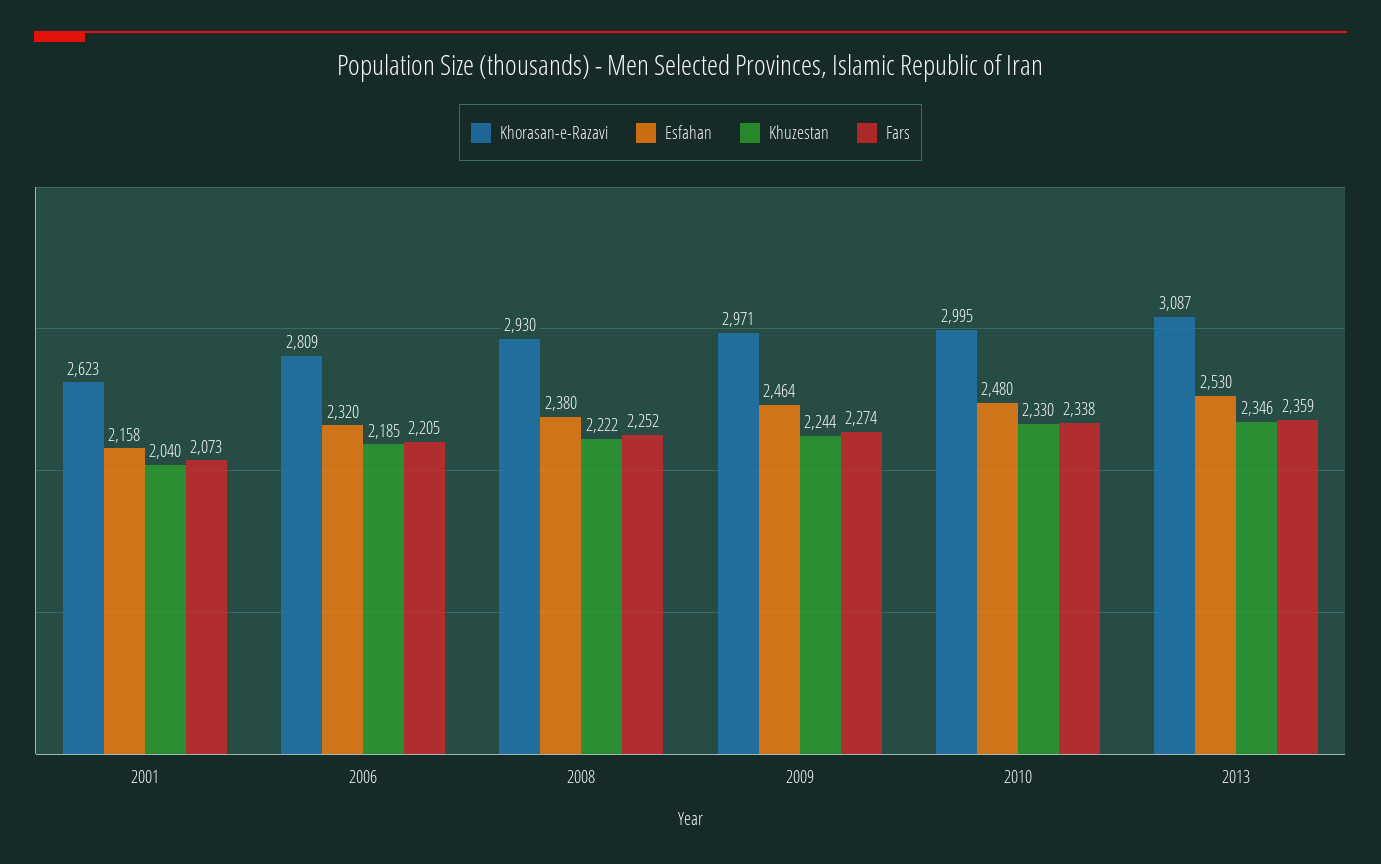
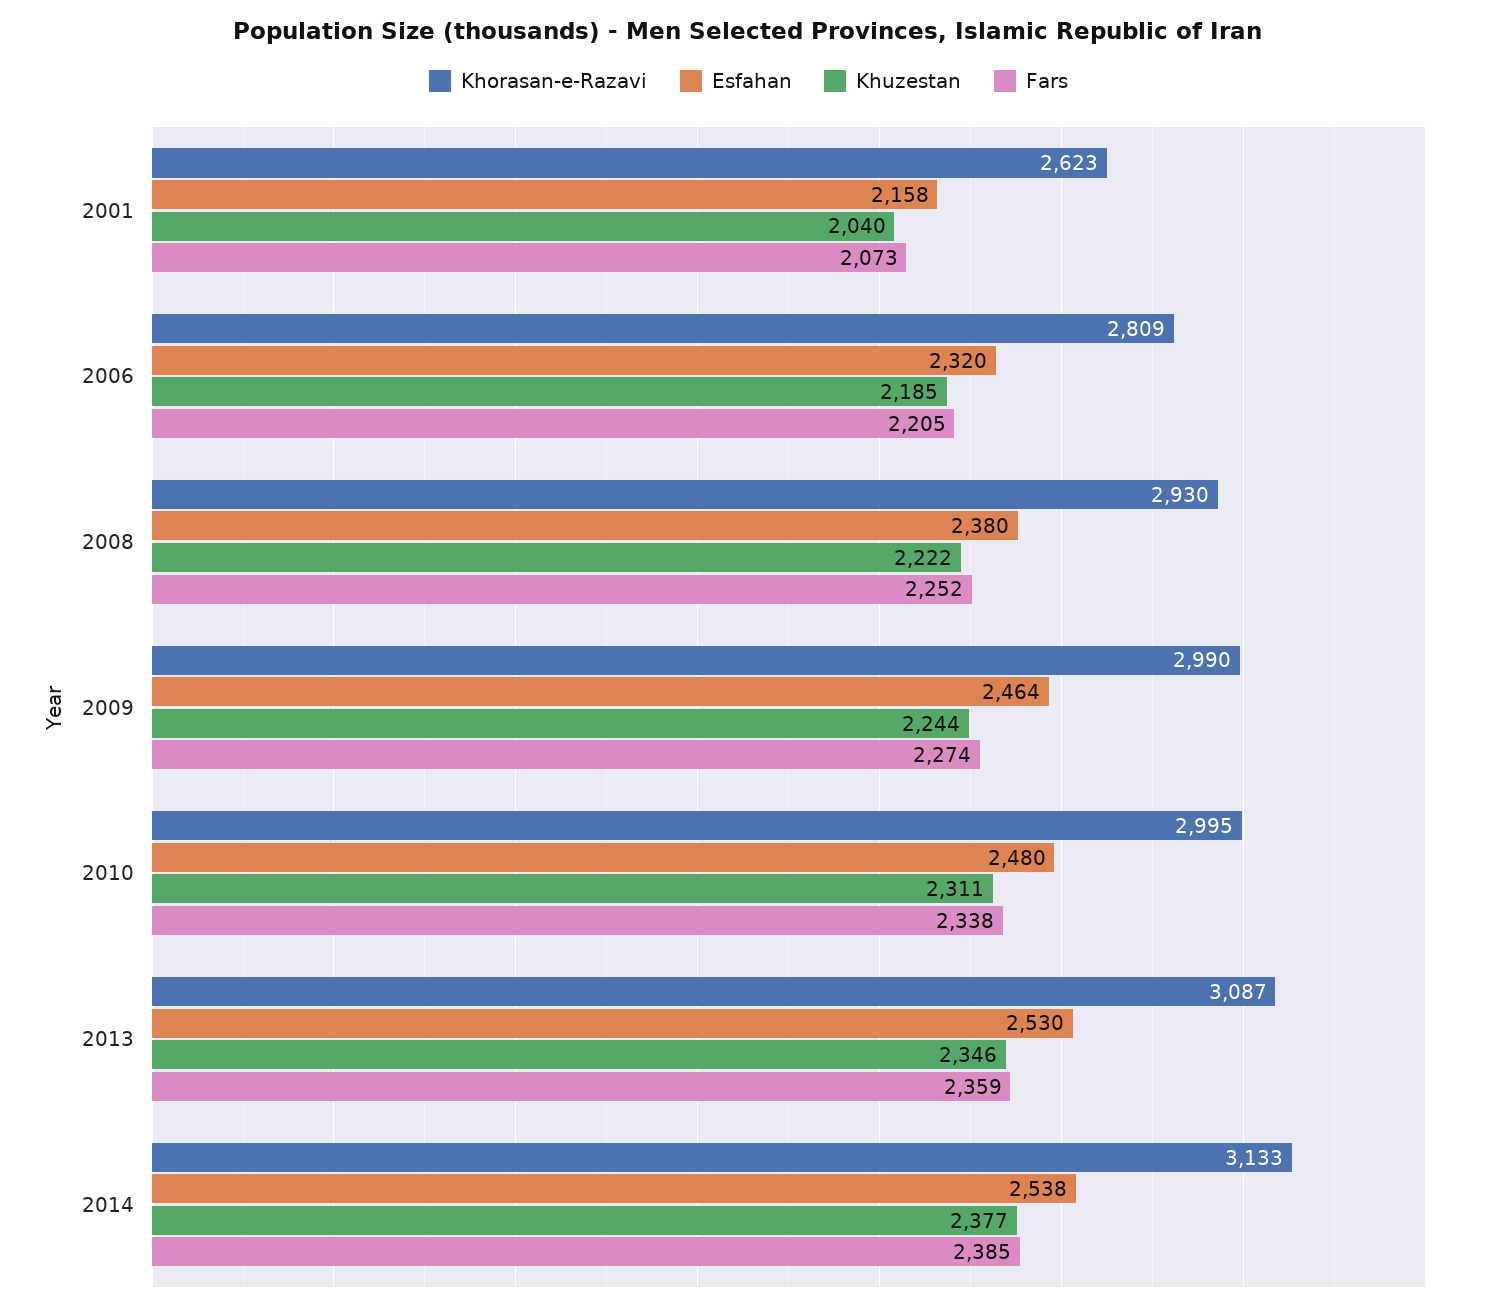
Khorasan-e-Razavi, 2009: 2971 -> 2990
Khuzestan, 2010: 2330 -> 2311
Khorasan-e-Razavi, 2014: none -> 3133
Esfahan, 2014: none -> 2538
Khuzestan, 2014: none -> 2377
Fars, 2014: none -> 2385

